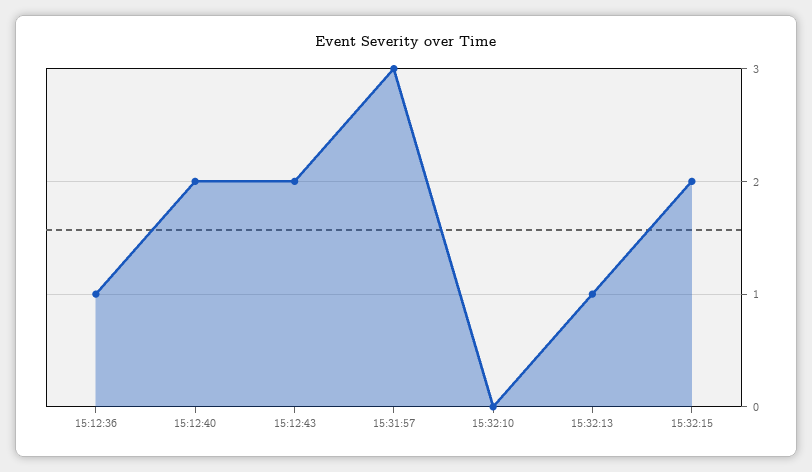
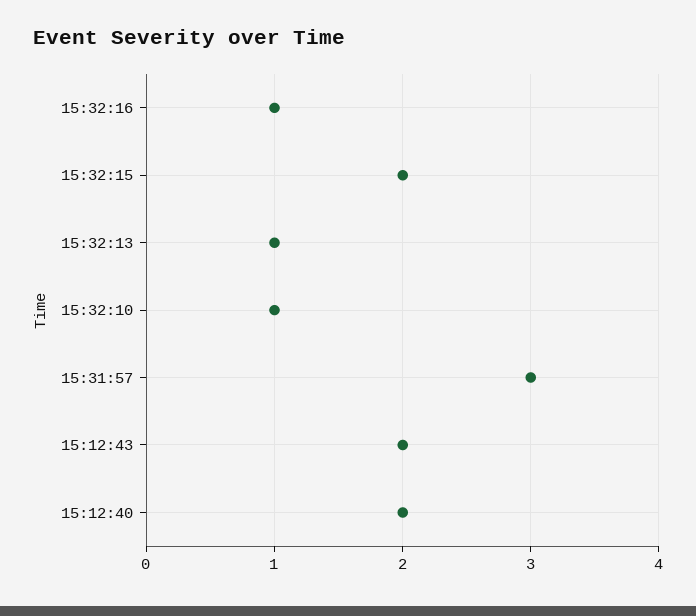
15:12:36: 1 -> none
15:32:10: 0 -> 1
15:32:16: none -> 1

